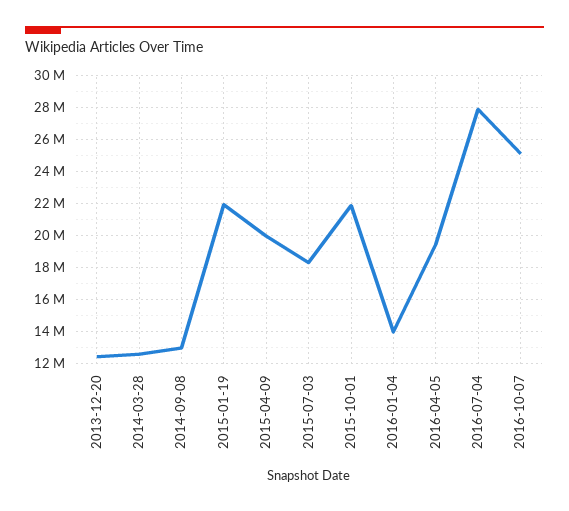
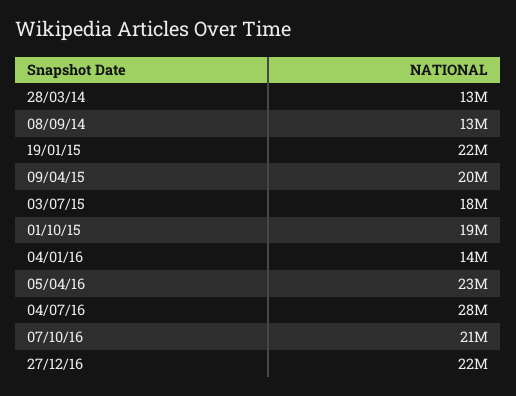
2013-12-20: 12500000 -> none
2015-10-01: 22000000 -> 19000000
2016-04-05: 19500000 -> 23000000
2016-10-07: 25000000 -> 21000000
27/12/16: none -> 22000000

